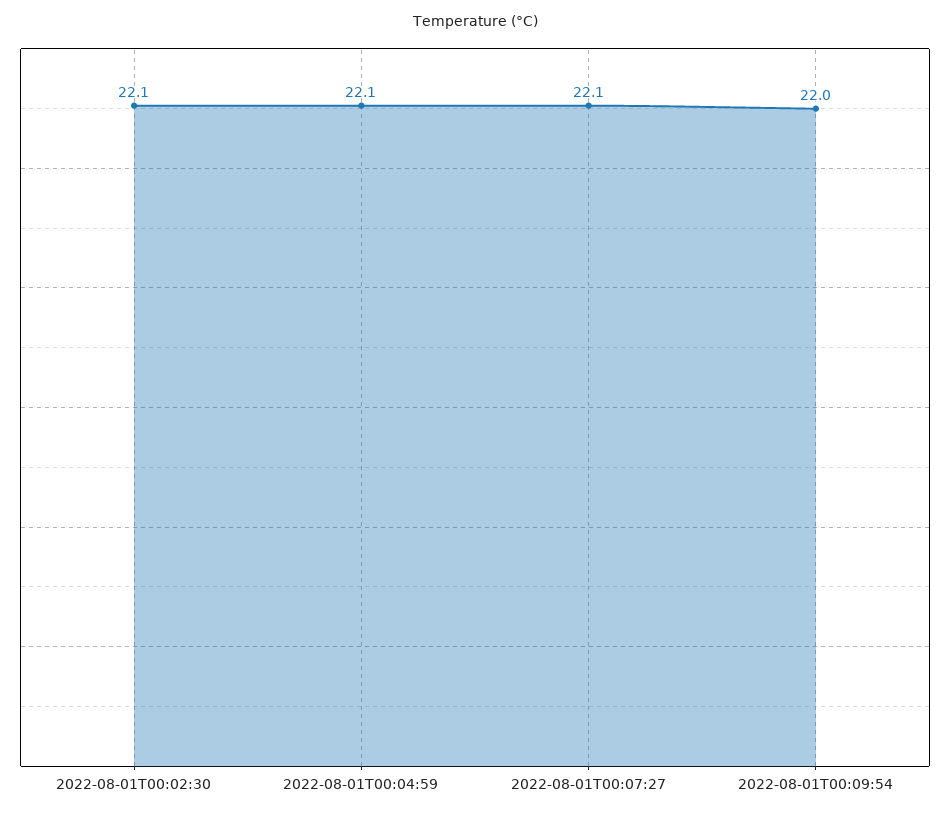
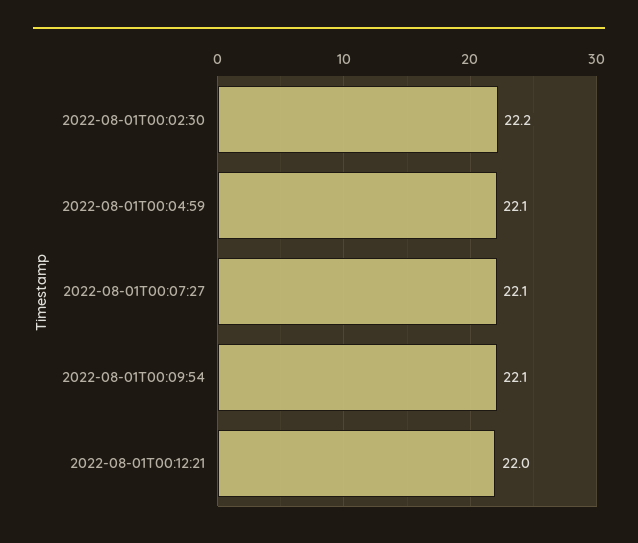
2022-08-01T00:02:30: 22.1 -> 22.2
2022-08-01T00:09:54: 22 -> 22.1
2022-08-01T00:12:21: none -> 22

